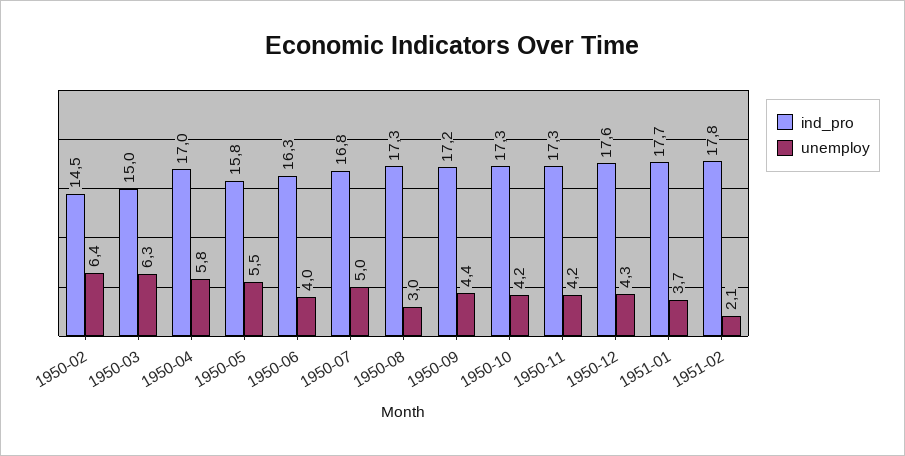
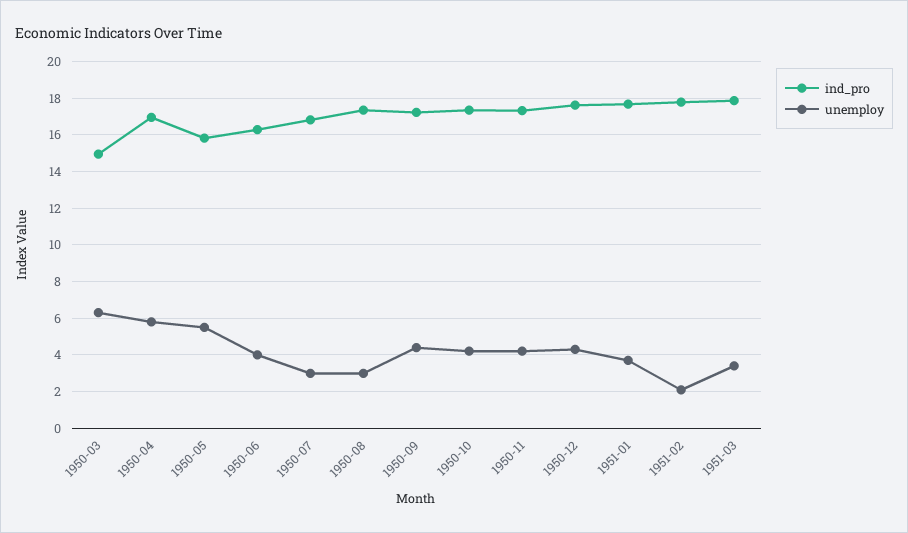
ind_pro, 1950-02: 14.5 -> none
unemploy, 1950-02: 6.4 -> none
unemploy, 1950-07: 5 -> 3
ind_pro, 1951-03: none -> 18
unemploy, 1951-03: none -> 3.5

